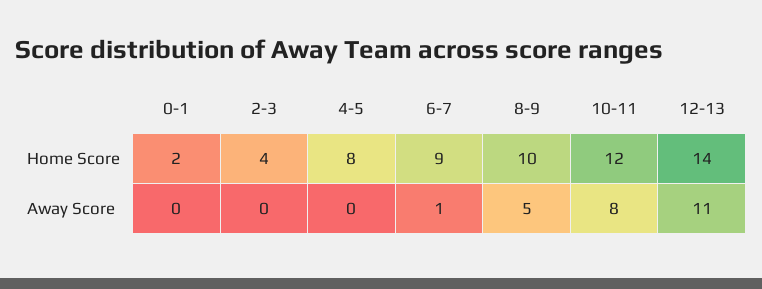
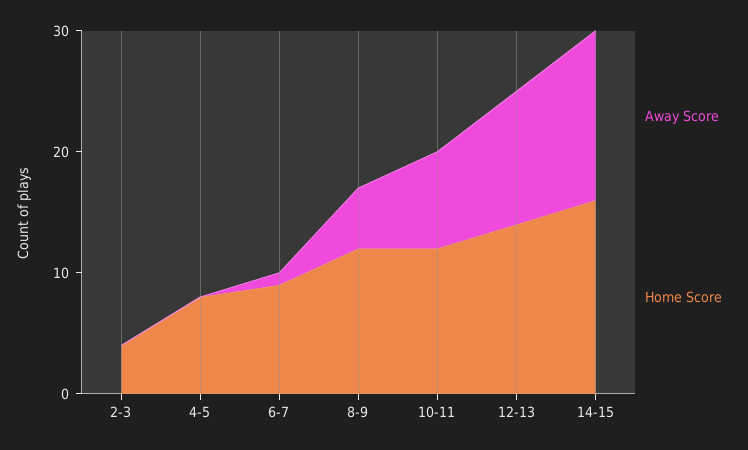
Home Score, 0-1: 2 -> none
Home Score, 8-9: 10 -> 12
Away Score, 0-1: 0 -> none
Away Score, 14-15: none -> 14
Home Score, 14-15: none -> 16

